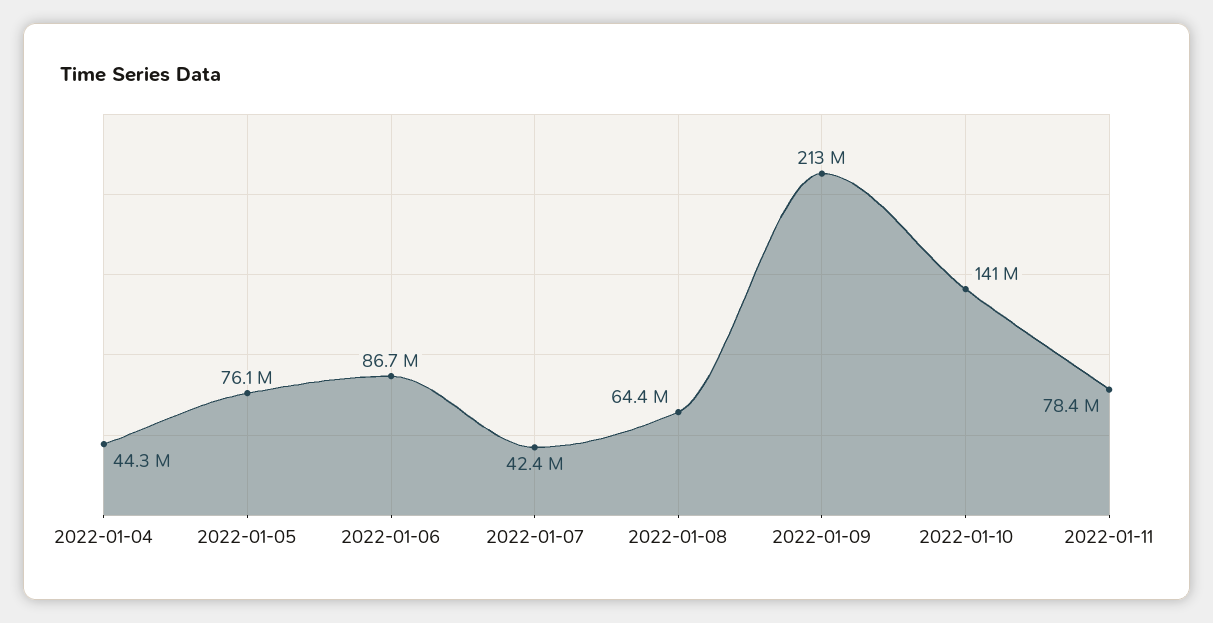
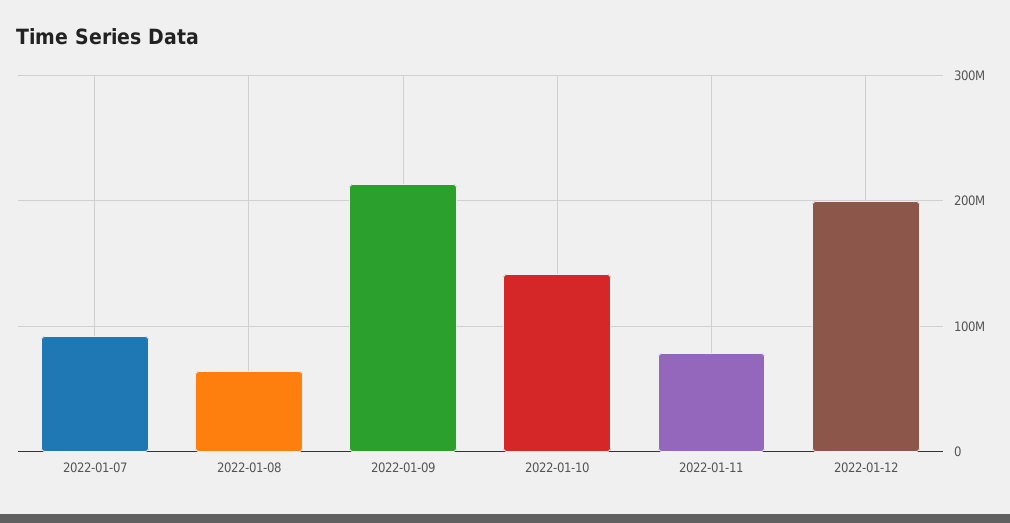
2022-01-04: 44300000 -> none
2022-01-05: 76100000 -> none
2022-01-06: 86700000 -> none
2022-01-07: 42400000 -> 90000000
2022-01-12: none -> 200000000

